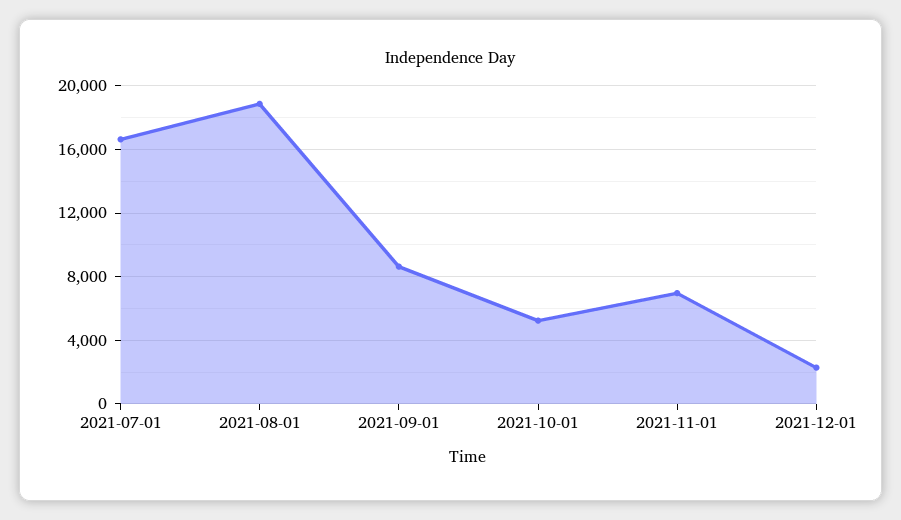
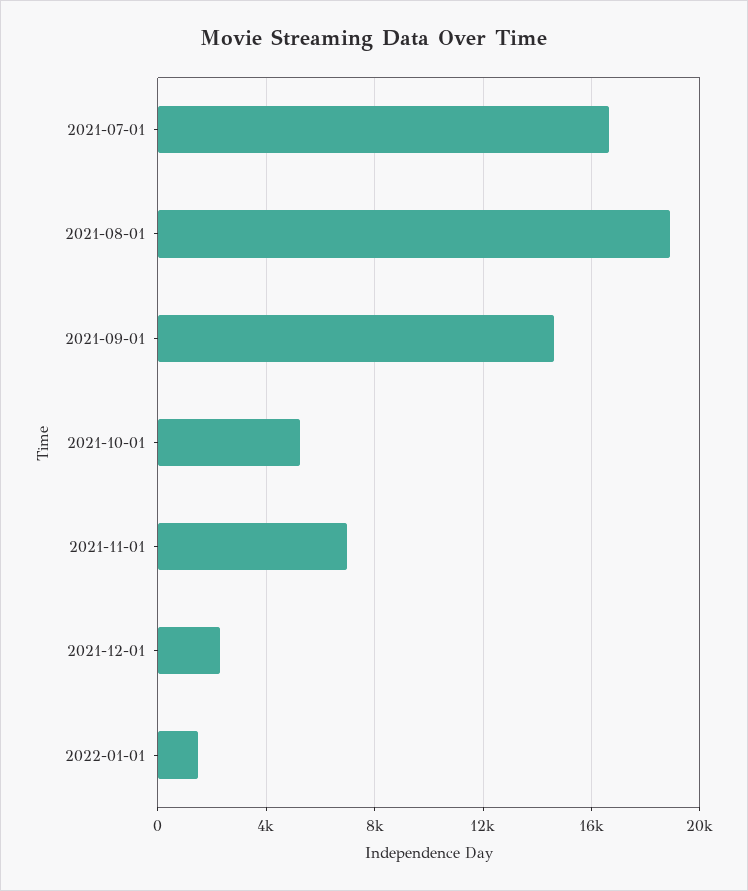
2021-09-01: 8500 -> 14500
2022-01-01: none -> 1500

